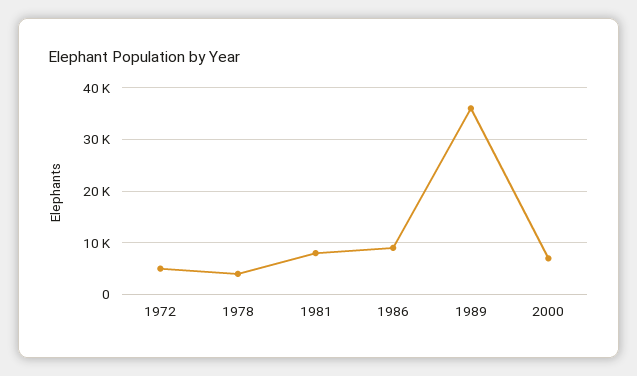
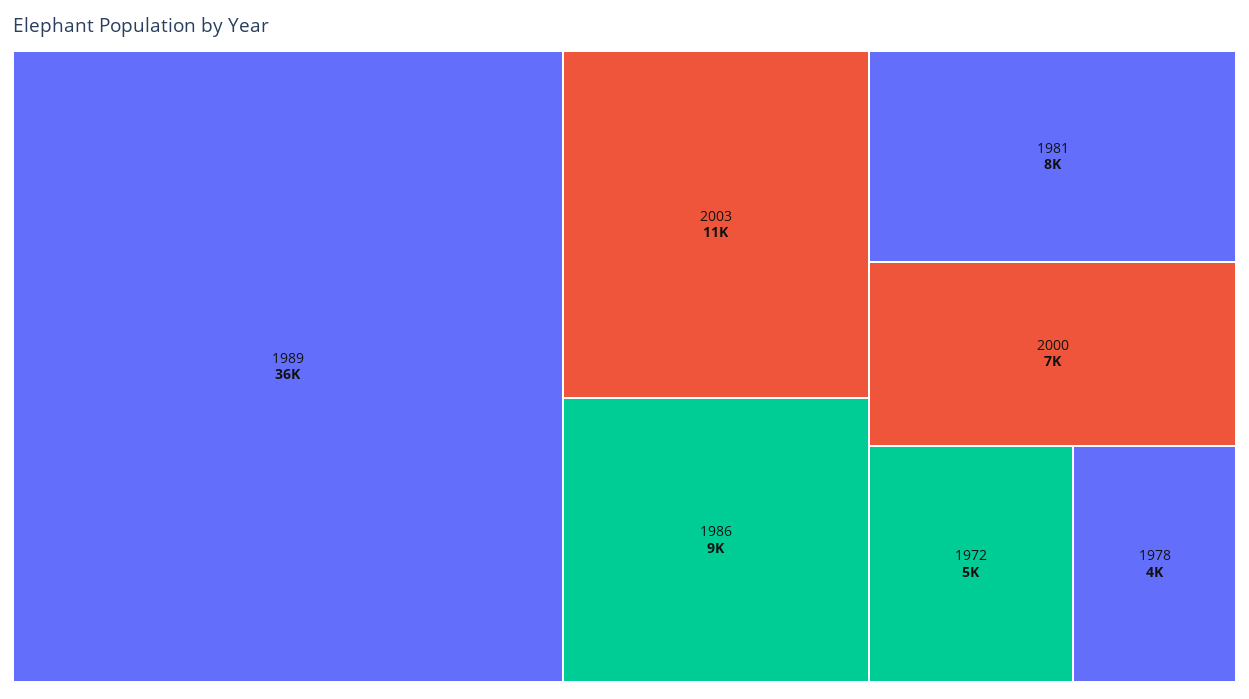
2003: none -> 11000

